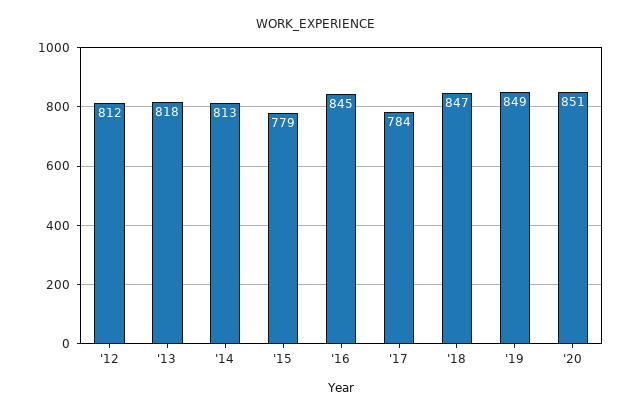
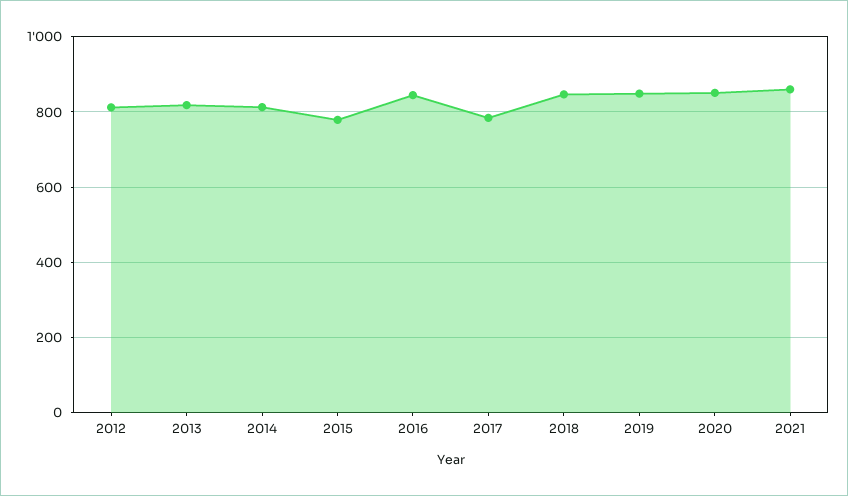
2021: none -> 860

